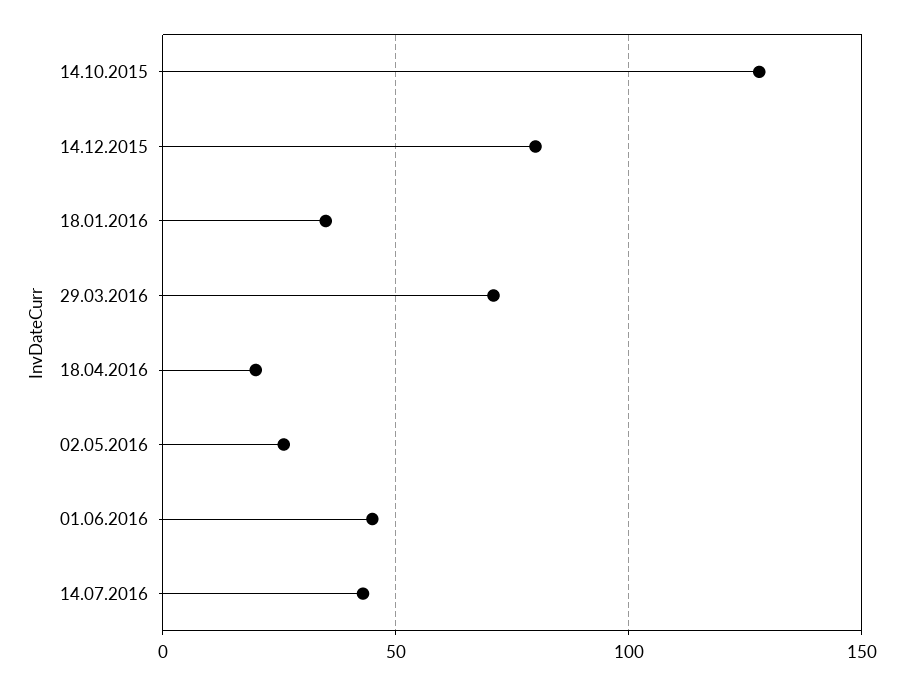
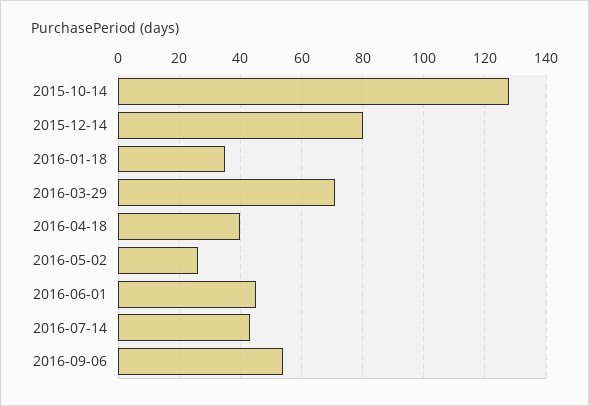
18.04.2016: 20 -> 40
2016-09-06: none -> 55

